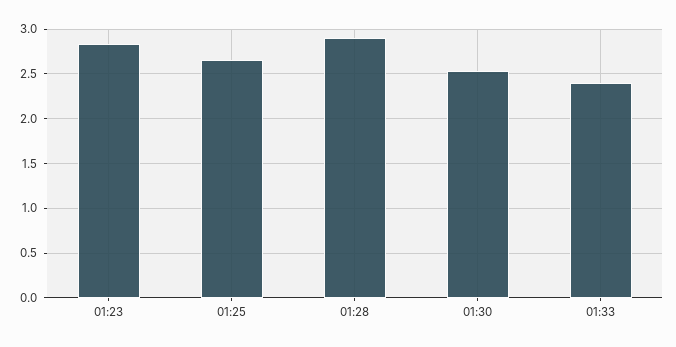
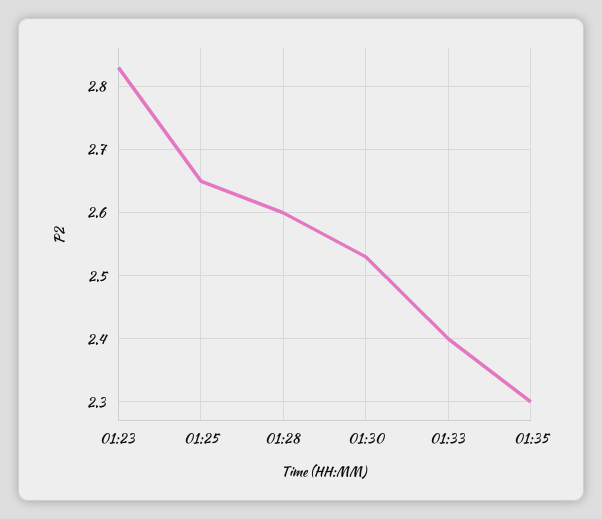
01:28: 2.9 -> 2.6
01:35: none -> 2.3

